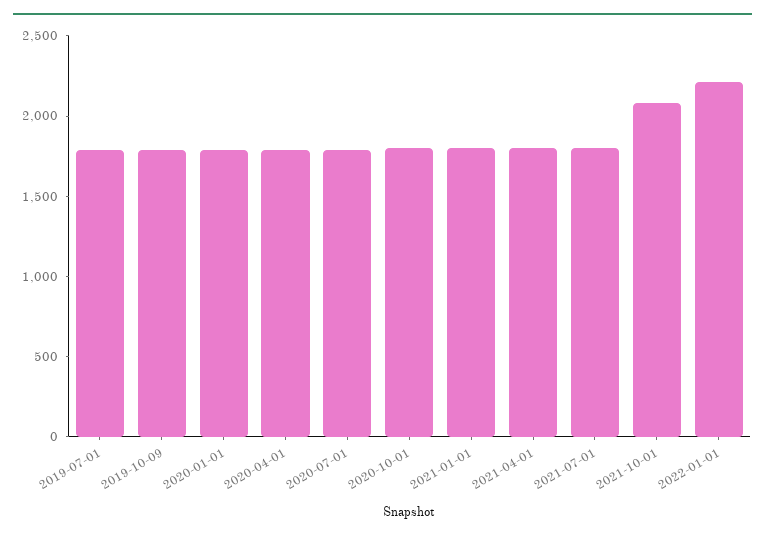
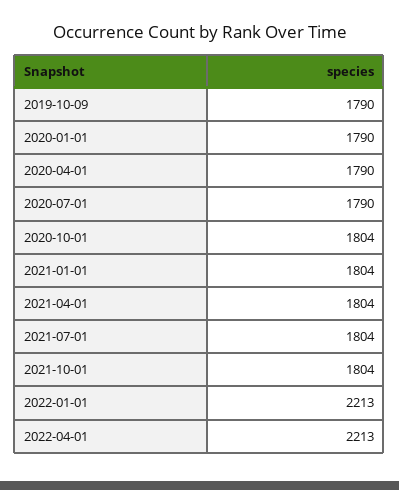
2019-07-01: 1800 -> none
2021-10-01: 2100 -> 1804
2022-04-01: none -> 2213

